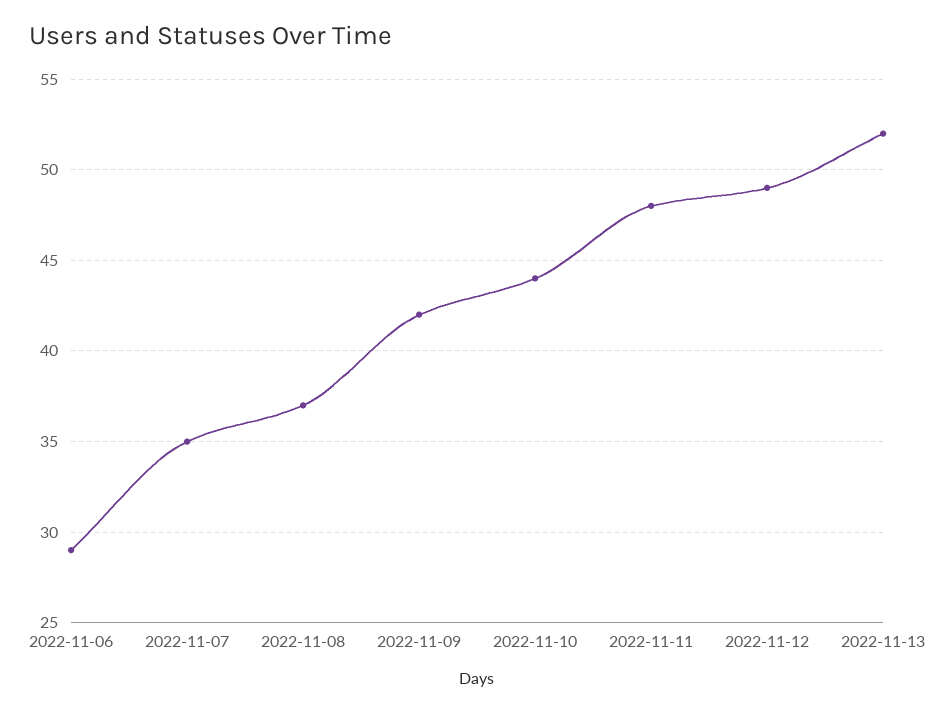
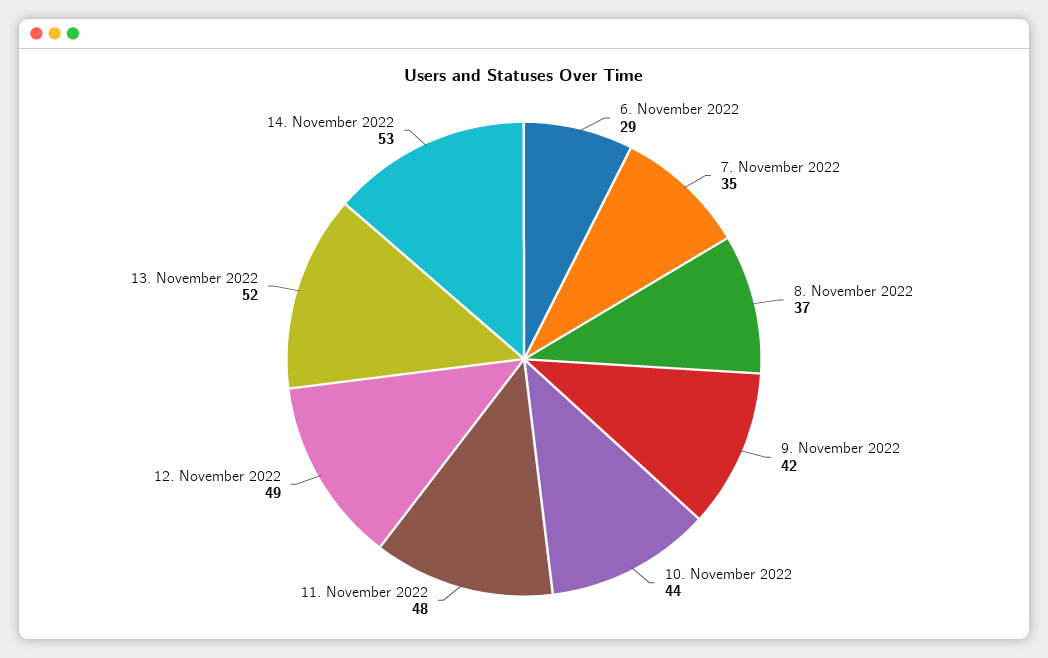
14. November 2022: none -> 53

